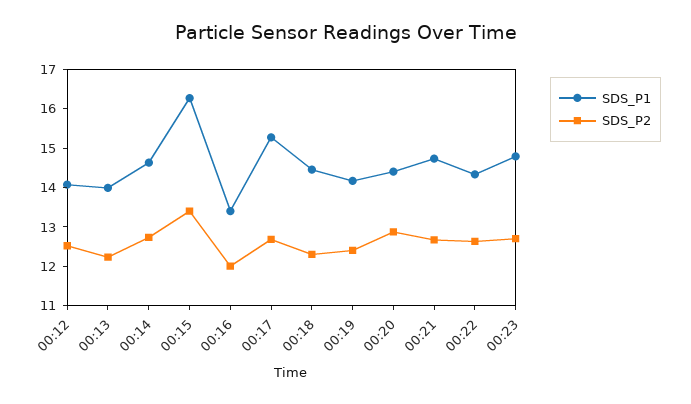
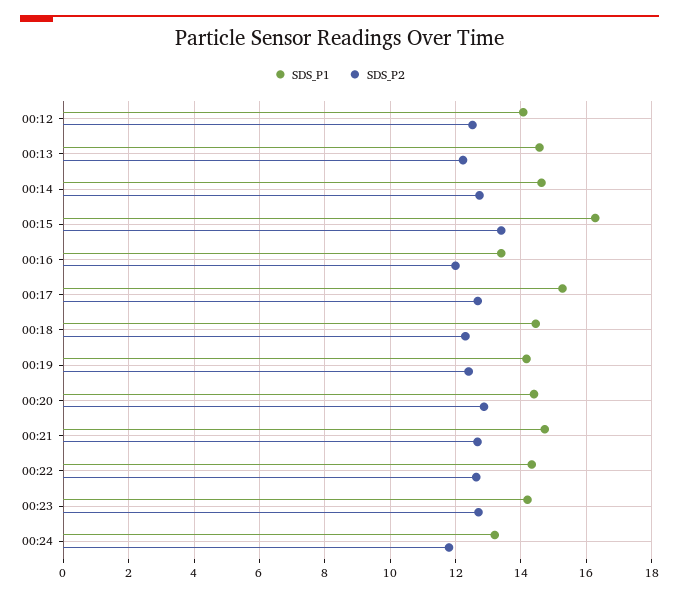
SDS_P1, 00:13: 14 -> 14.6
SDS_P1, 00:23: 14.75 -> 14.2
SDS_P1, 00:24: none -> 13.2
SDS_P2, 00:24: none -> 11.8

